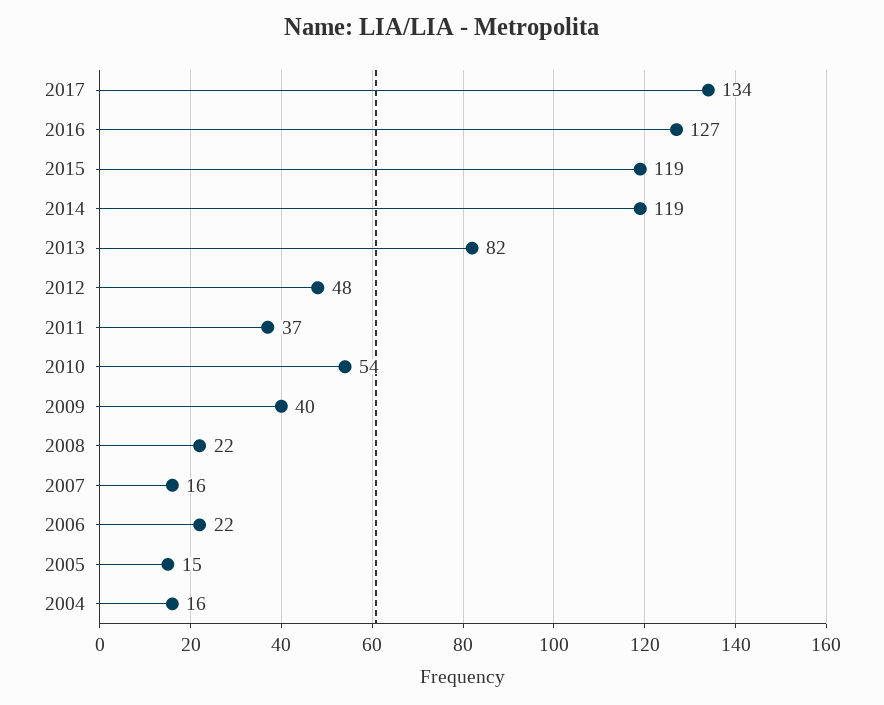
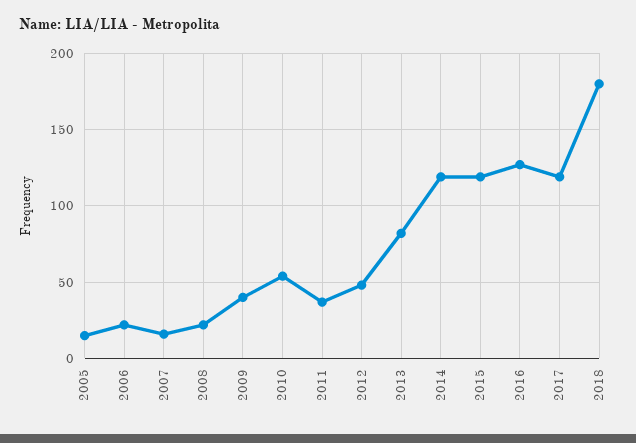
2017: 134 -> 120
2004: 16 -> none
2018: none -> 180

